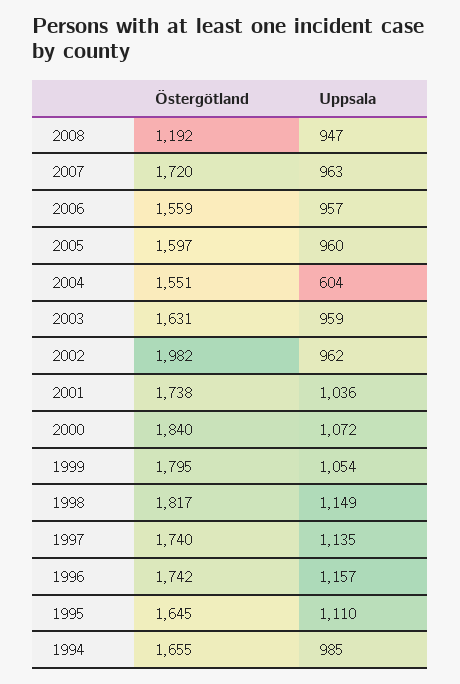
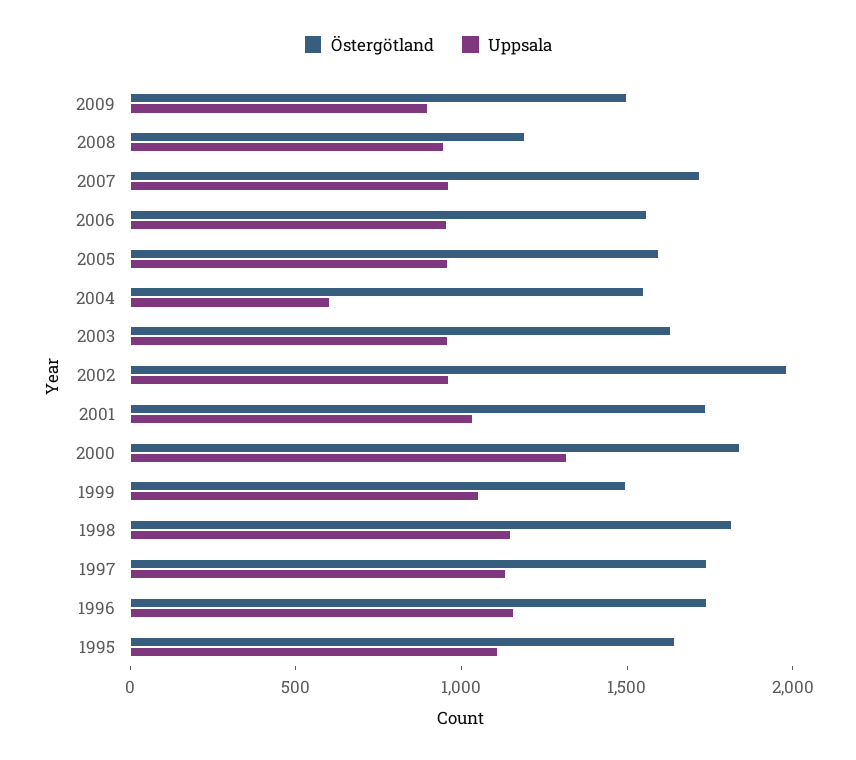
Uppsala, 2000: 1072 -> 1300
Östergötland, 1999: 1795 -> 1500
Östergötland, 1994: 1655 -> none
Uppsala, 1994: 985 -> none
Östergötland, 2009: none -> 1500
Uppsala, 2009: none -> 900

